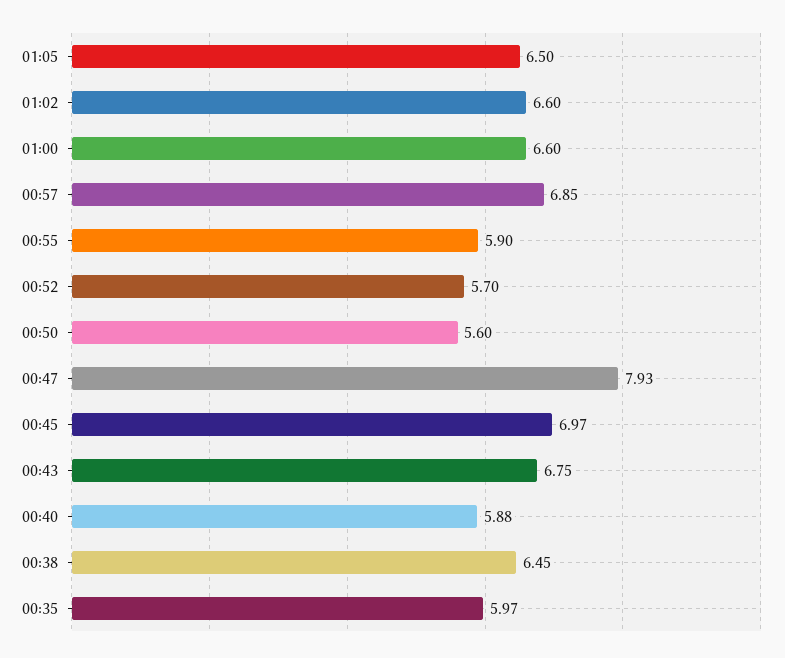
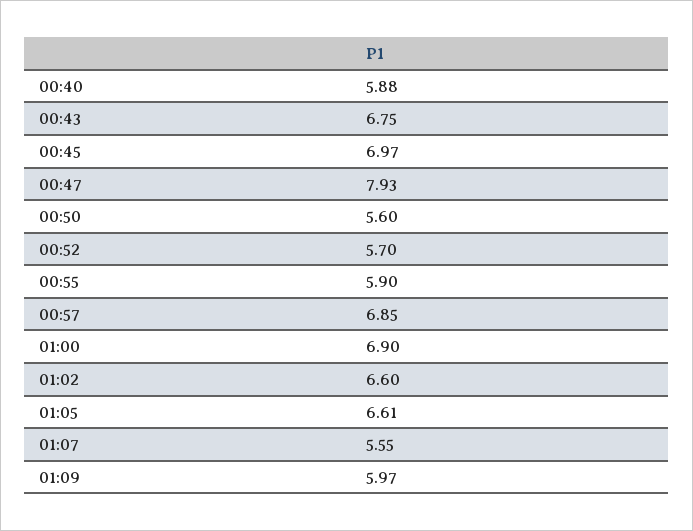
01:05: 6.5 -> 6.61
01:00: 6.6 -> 6.9
00:38: 6.45 -> none
00:35: 5.97 -> none
01:07: none -> 5.55
01:09: none -> 5.97

